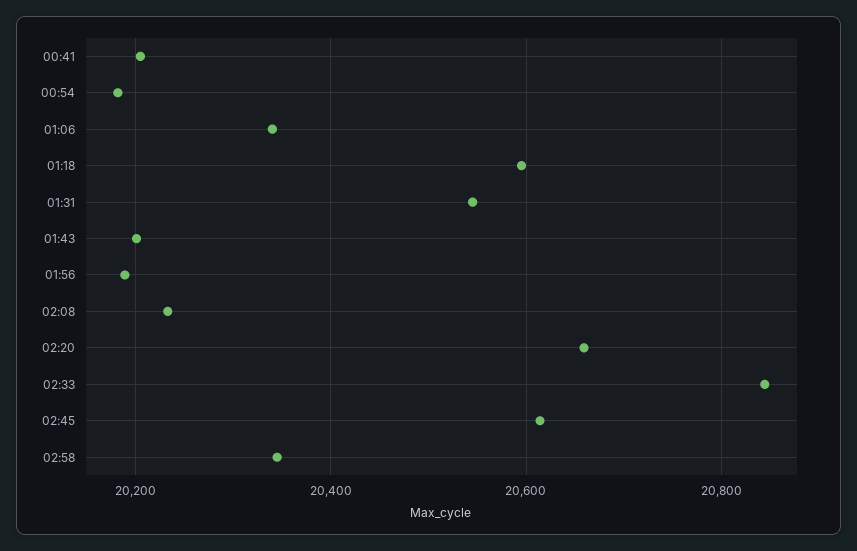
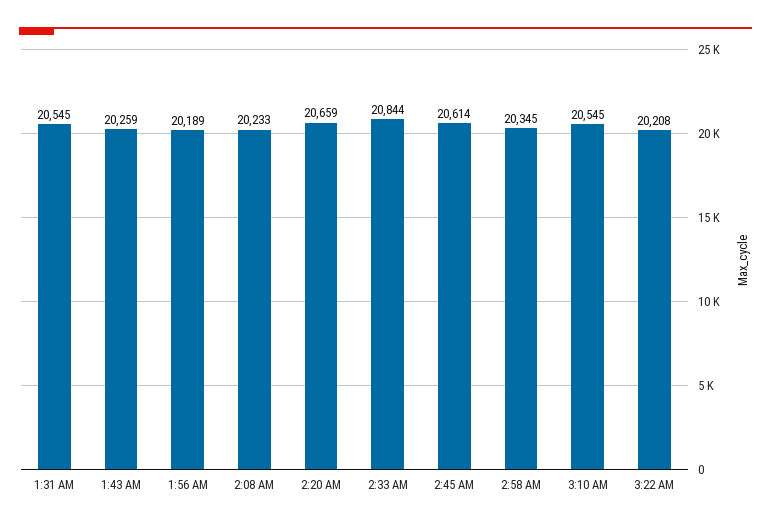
00:41: 20200 -> none
00:54: 20180 -> none
01:06: 20340 -> none
01:18: 20600 -> none
01:43: 20200 -> 20259
3:10 AM: none -> 20545
3:22 AM: none -> 20208

